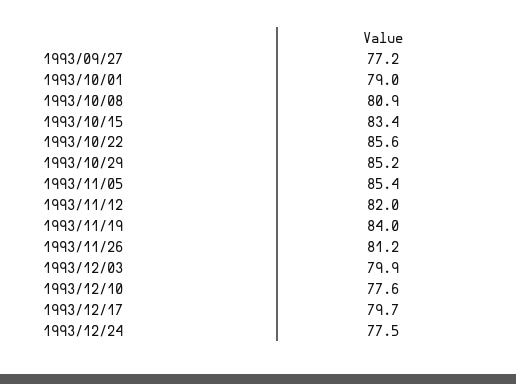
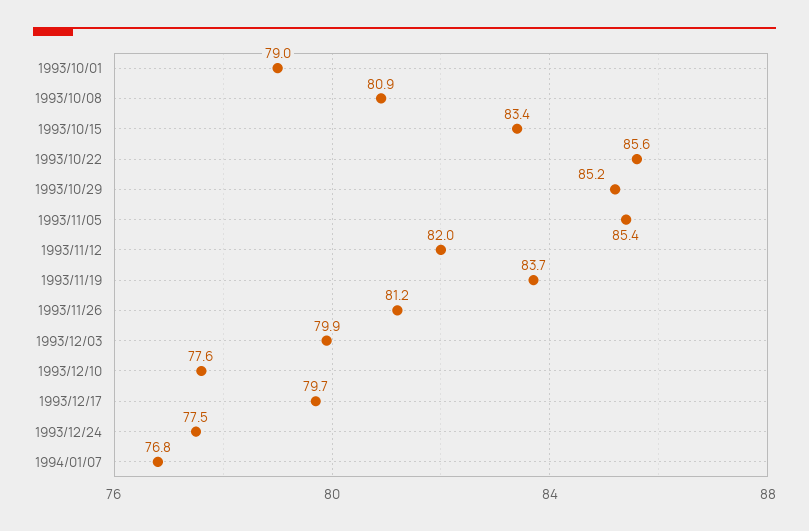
1993/09/27: 77.2 -> none
1993/11/19: 84 -> 83.7
1994/01/07: none -> 76.8

